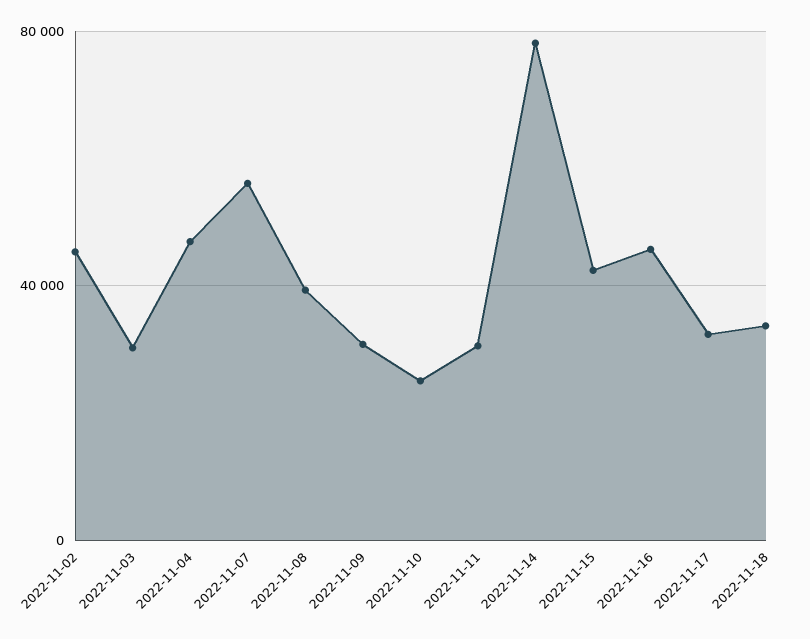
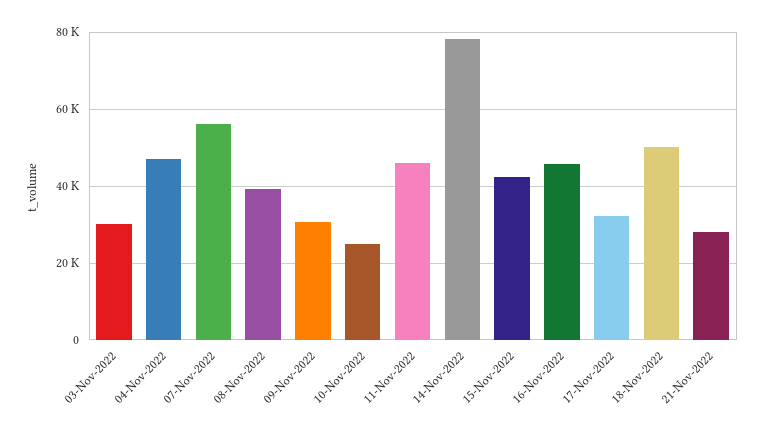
2022-11-02: 45000 -> none
2022-11-11: 30000 -> 46000
2022-11-18: 35000 -> 50000
21-Nov-2022: none -> 28000

